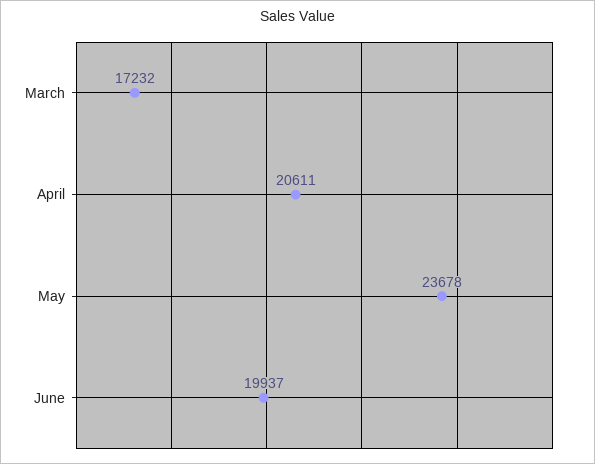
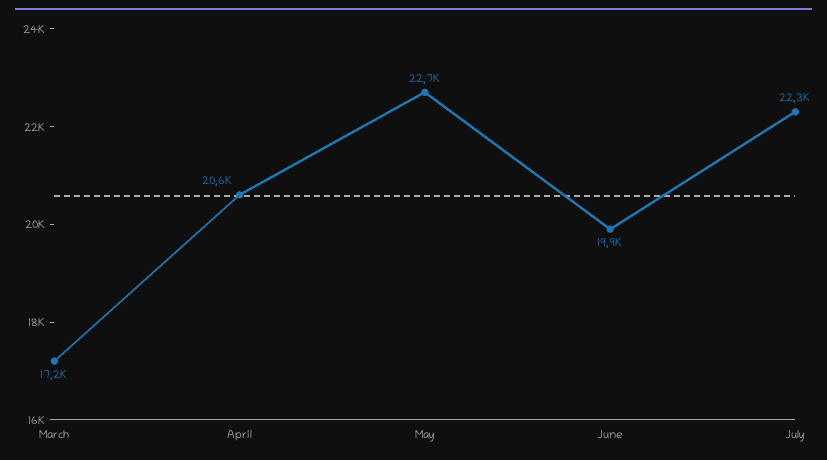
May: 23678 -> 22700
July: none -> 22300

